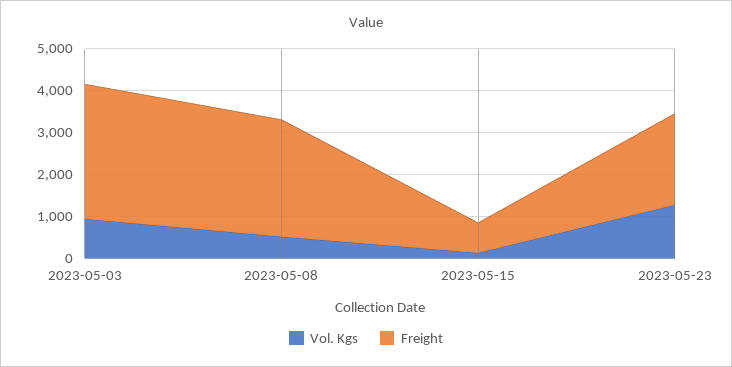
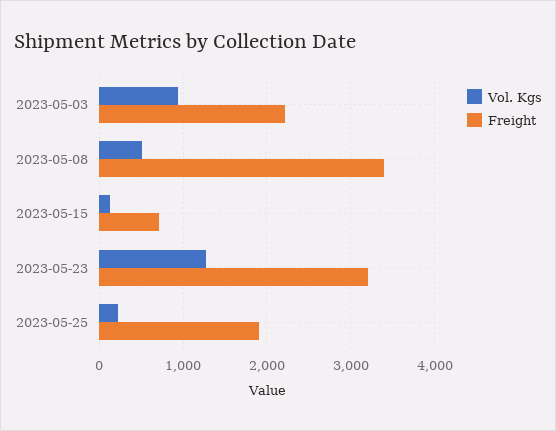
Freight, 2023-05-03: 3200 -> 2200
Freight, 2023-05-08: 2800 -> 3400
Freight, 2023-05-23: 2200 -> 3200
Vol. Kgs, 2023-05-25: none -> 200
Freight, 2023-05-25: none -> 1900

